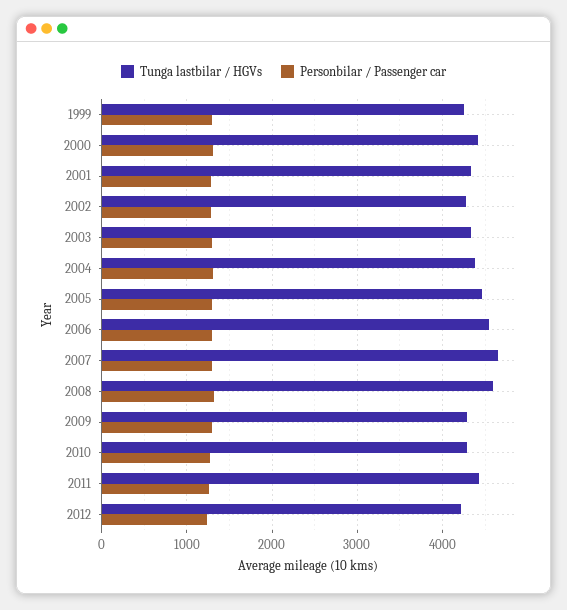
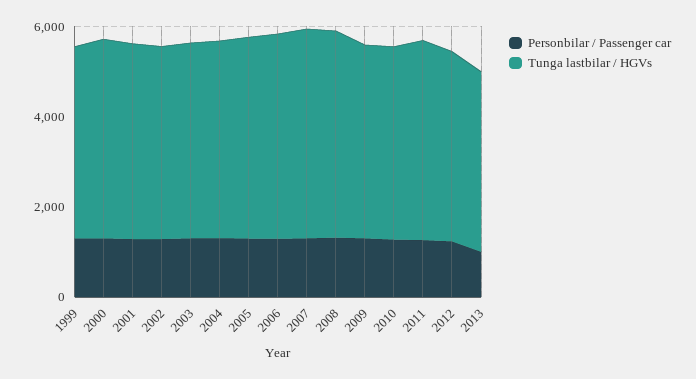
Personbilar / Passenger car, 2013: none -> 1000
Tunga lastbilar / HGVs, 2013: none -> 4000

